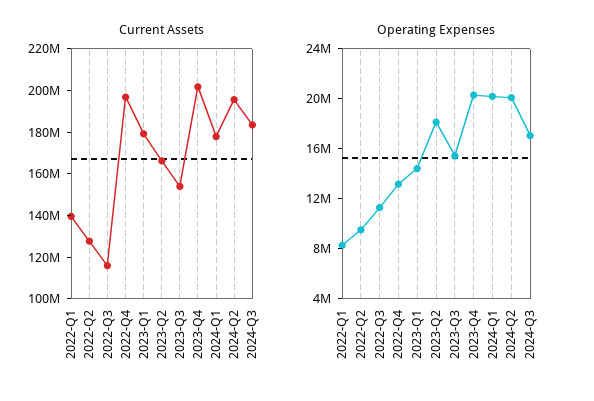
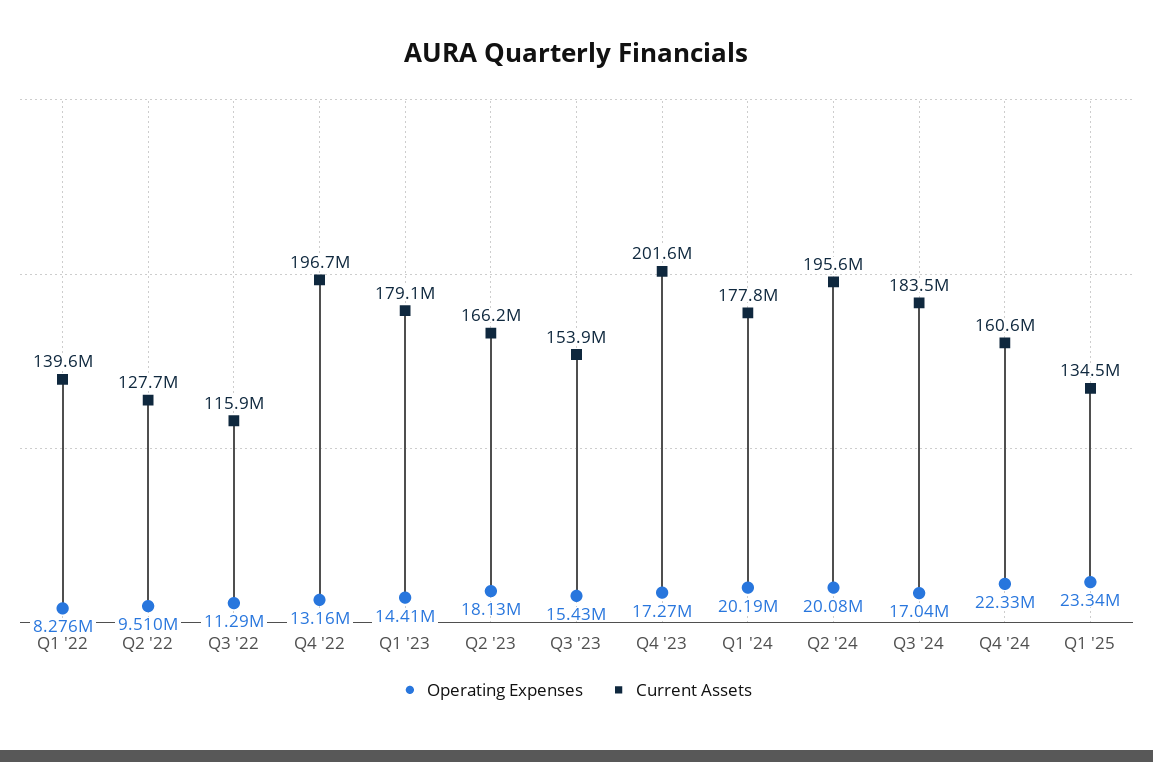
Operating Expenses, 2023-Q4: 20000000 -> 17270000
Operating Expenses, Q4 '24: none -> 22330000
Current Assets, Q4 '24: none -> 160600000
Operating Expenses, Q1 '25: none -> 23340000
Current Assets, Q1 '25: none -> 134500000

